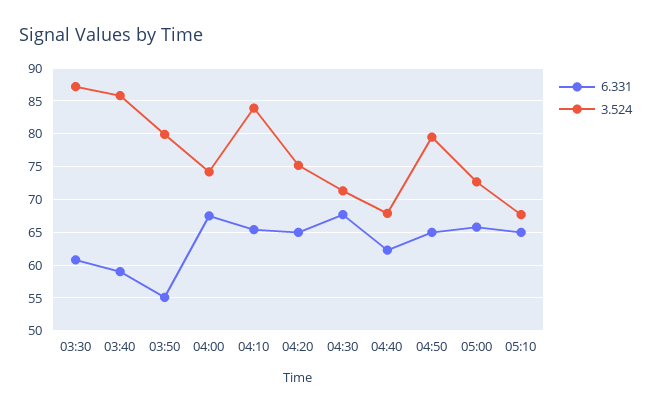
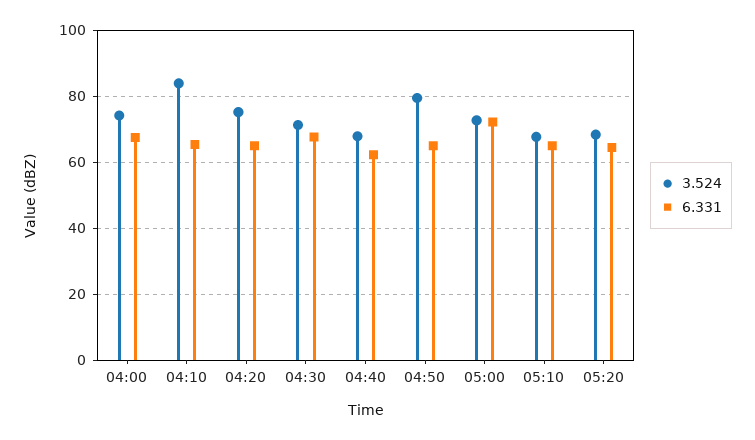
6.331, 03:30: 61 -> none
3.524, 03:30: 87 -> none
6.331, 03:40: 59 -> none
3.524, 03:40: 86 -> none
6.331, 03:50: 55 -> none
3.524, 03:50: 80 -> none
6.331, 05:00: 66 -> 72
3.524, 05:20: none -> 68
6.331, 05:20: none -> 64

